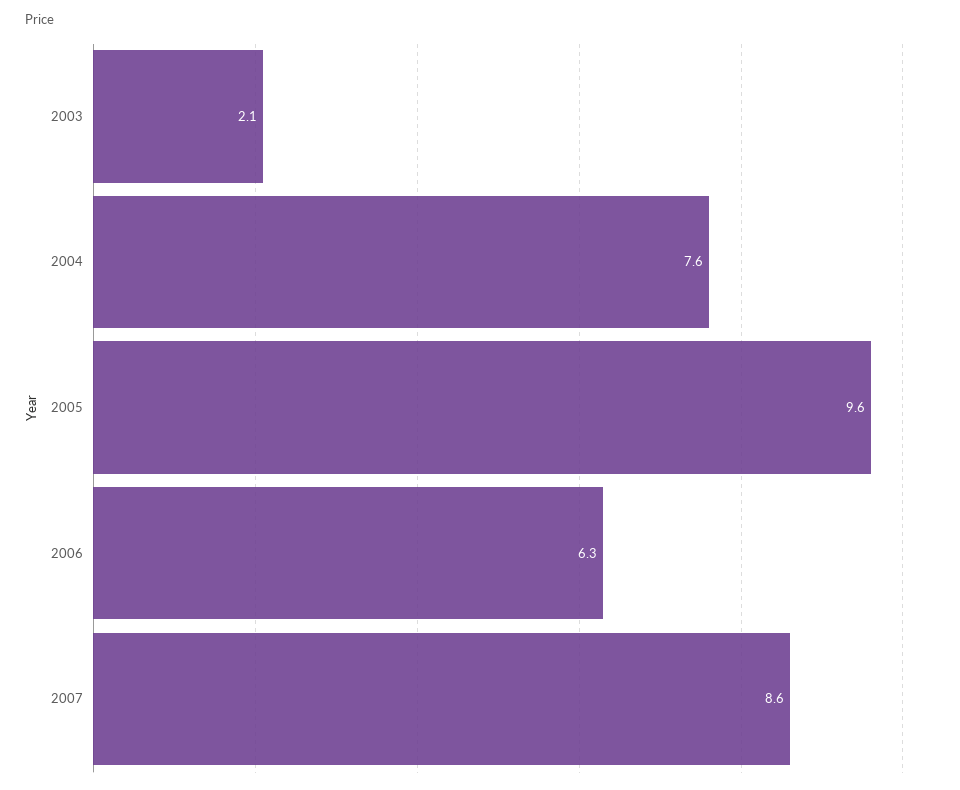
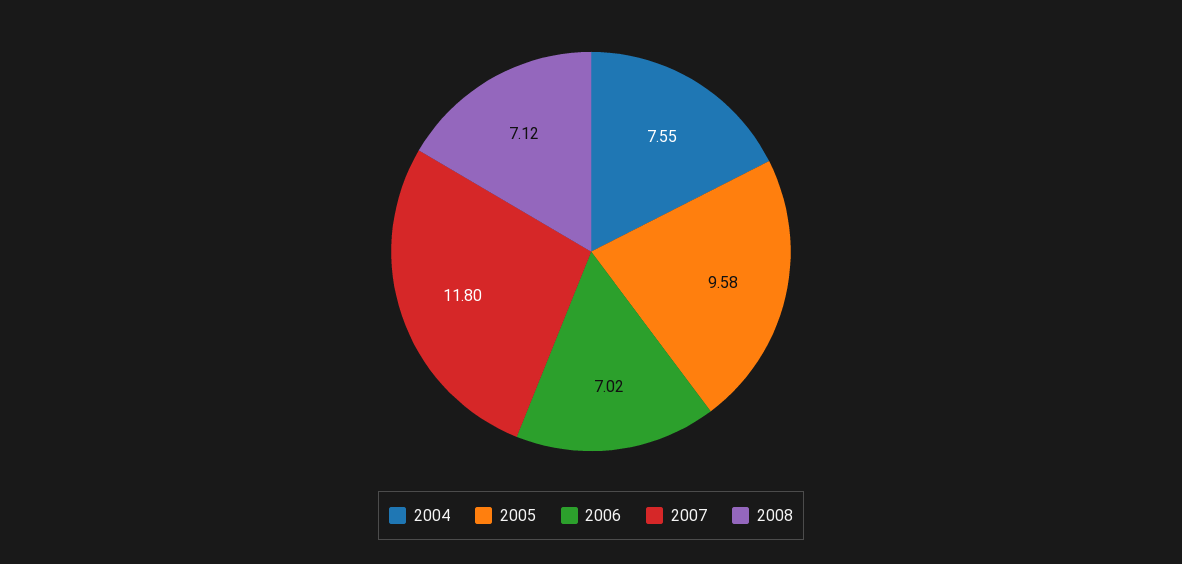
2003: 2.1 -> none
2006: 6.3 -> 7.02
2007: 8.6 -> 11.8
2008: none -> 7.12

